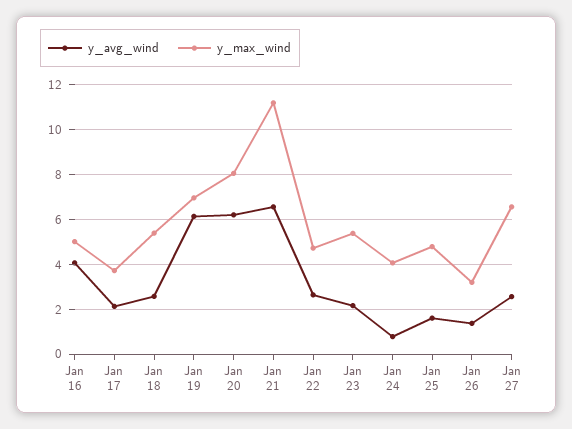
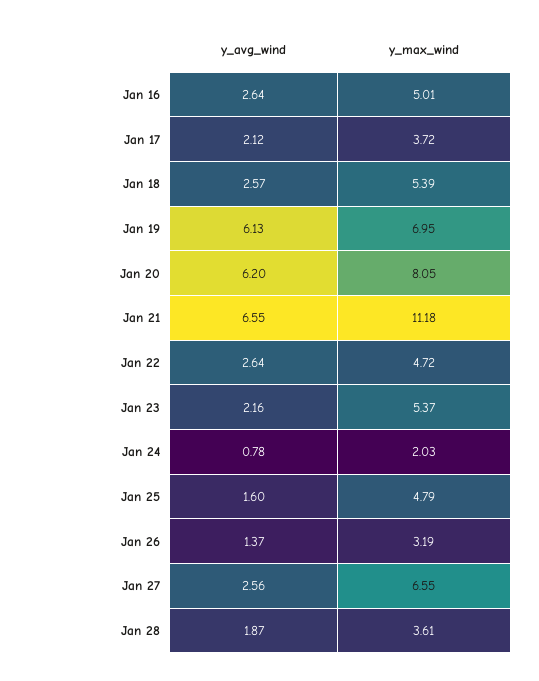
y_avg_wind, Jan 16: 4 -> 2.64
y_max_wind, Jan 24: 4 -> 2.03
y_avg_wind, Jan 28: none -> 1.87
y_max_wind, Jan 28: none -> 3.61

